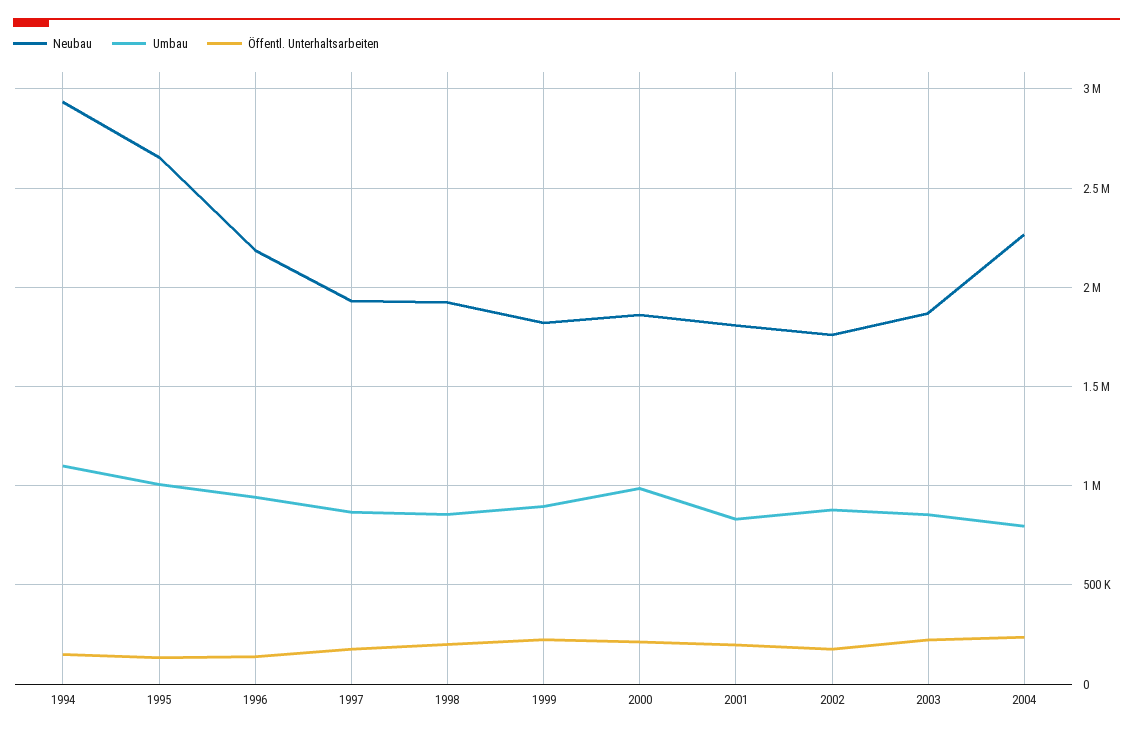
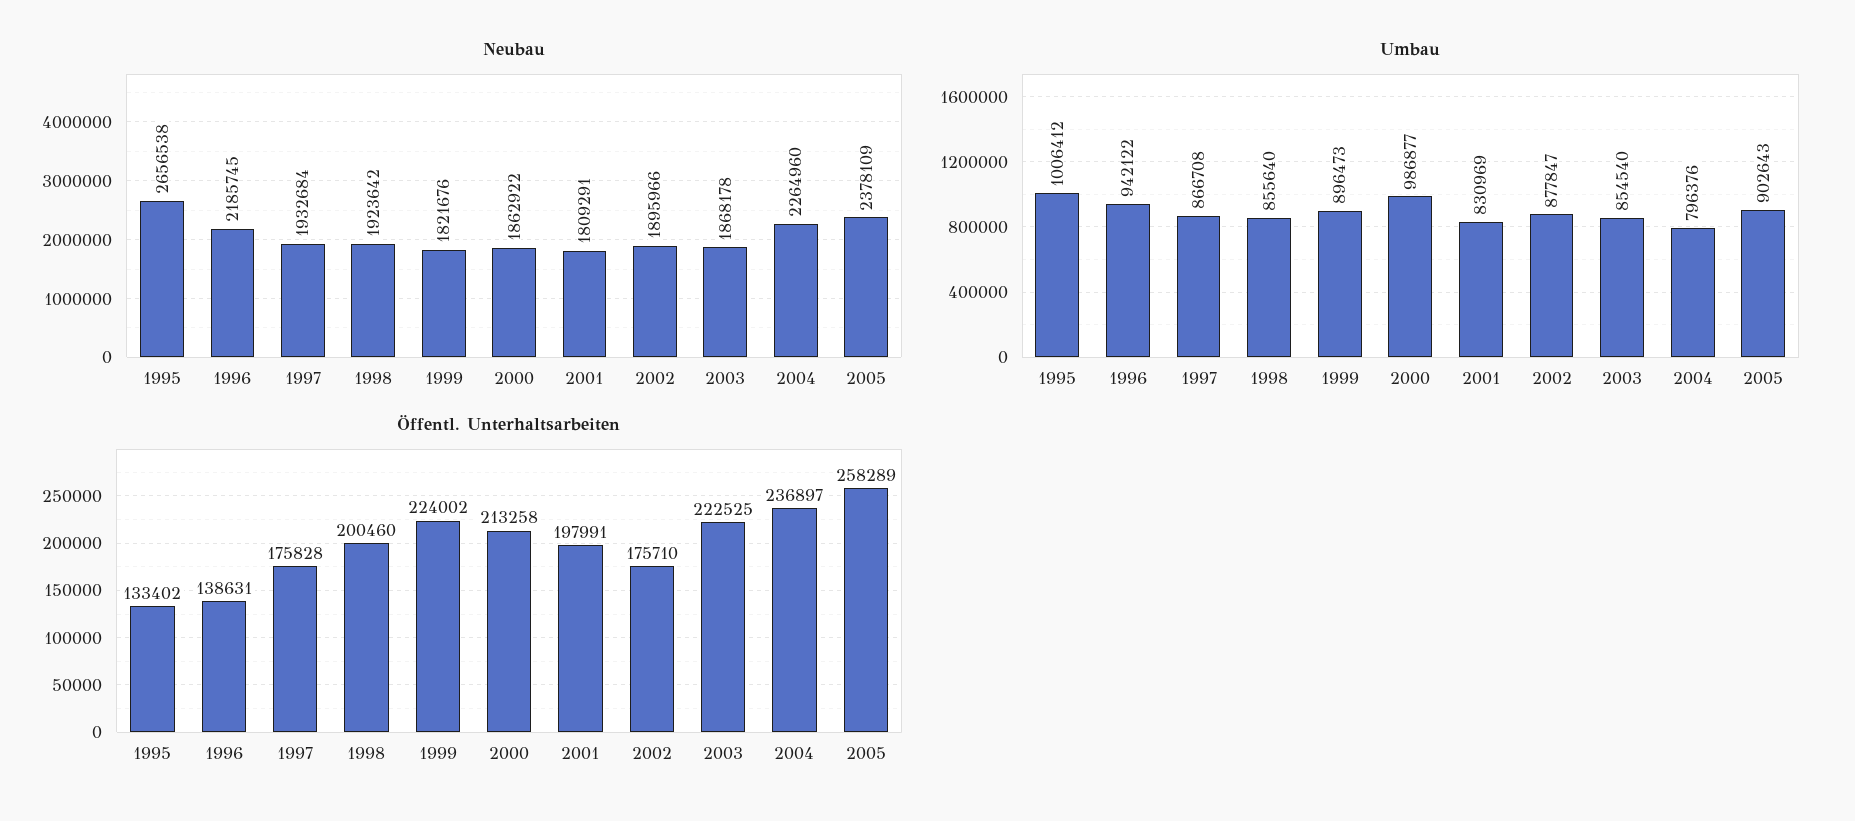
Neubau, 1994: 2950000 -> none
Umbau, 1994: 1100000 -> none
Öffentl. Unterhaltsarbeiten, 1994: 150000 -> none
Neubau, 2002: 1750000 -> 1895966
Neubau, 2005: none -> 2378109
Umbau, 2005: none -> 902643
Öffentl. Unterhaltsarbeiten, 2005: none -> 258289

